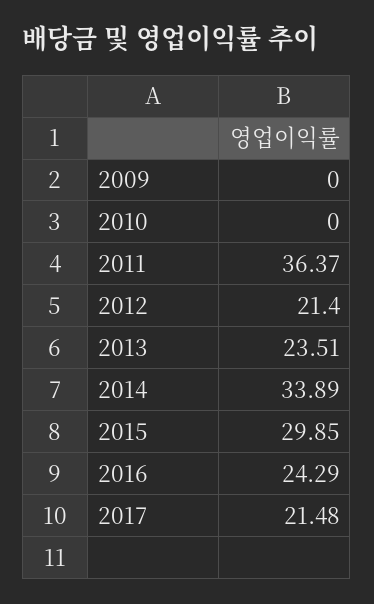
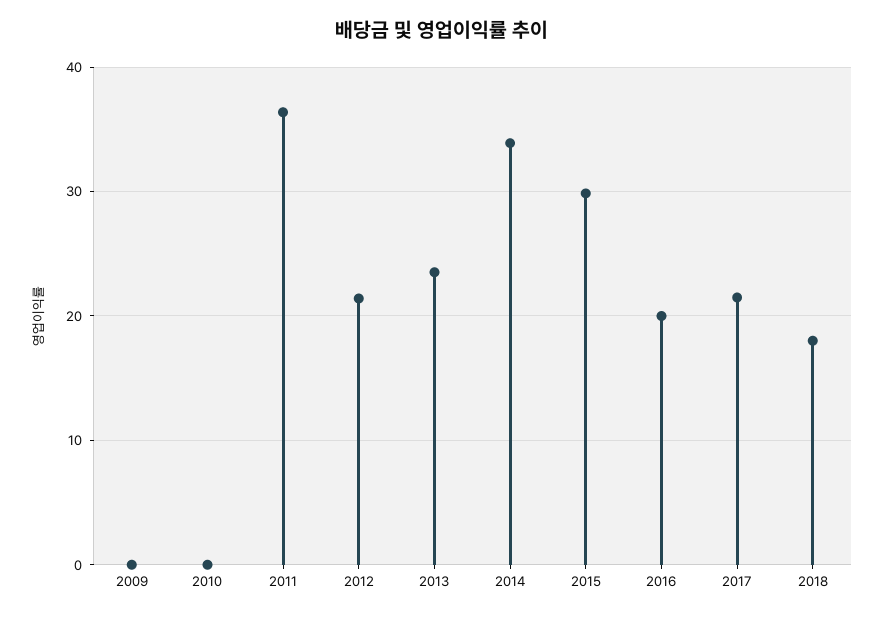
2016: 24.29 -> 20
2018: none -> 18

